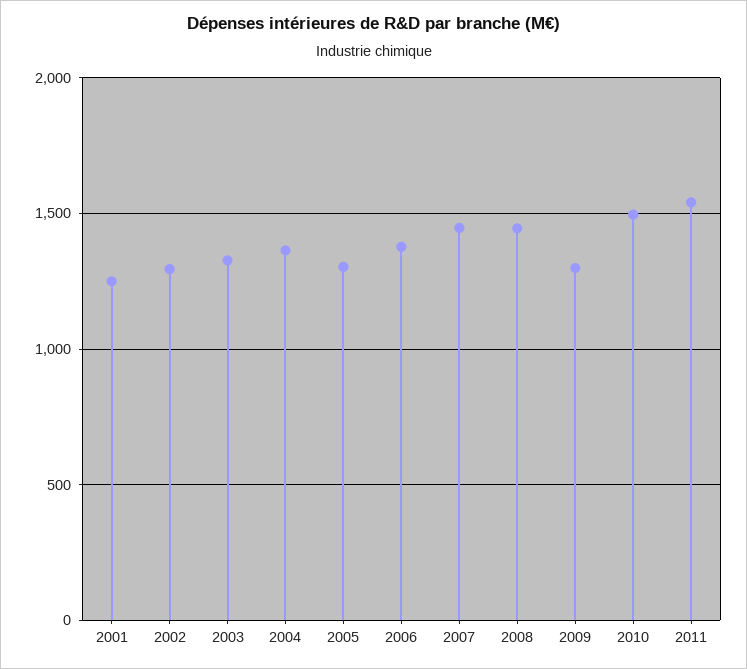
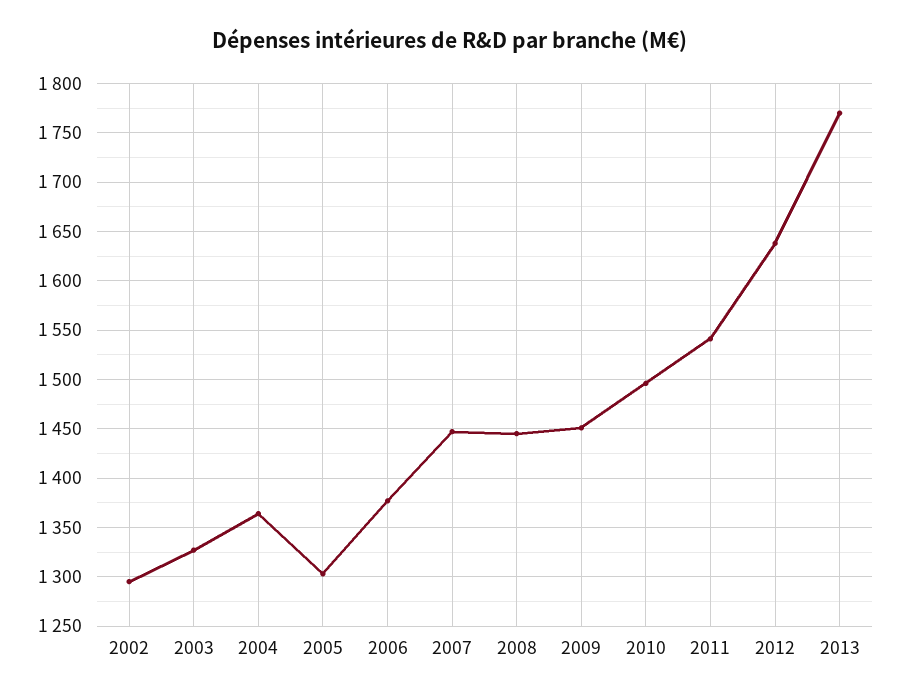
2001: 1250 -> none
2009: 1300 -> 1450
2012: none -> 1640
2013: none -> 1770

